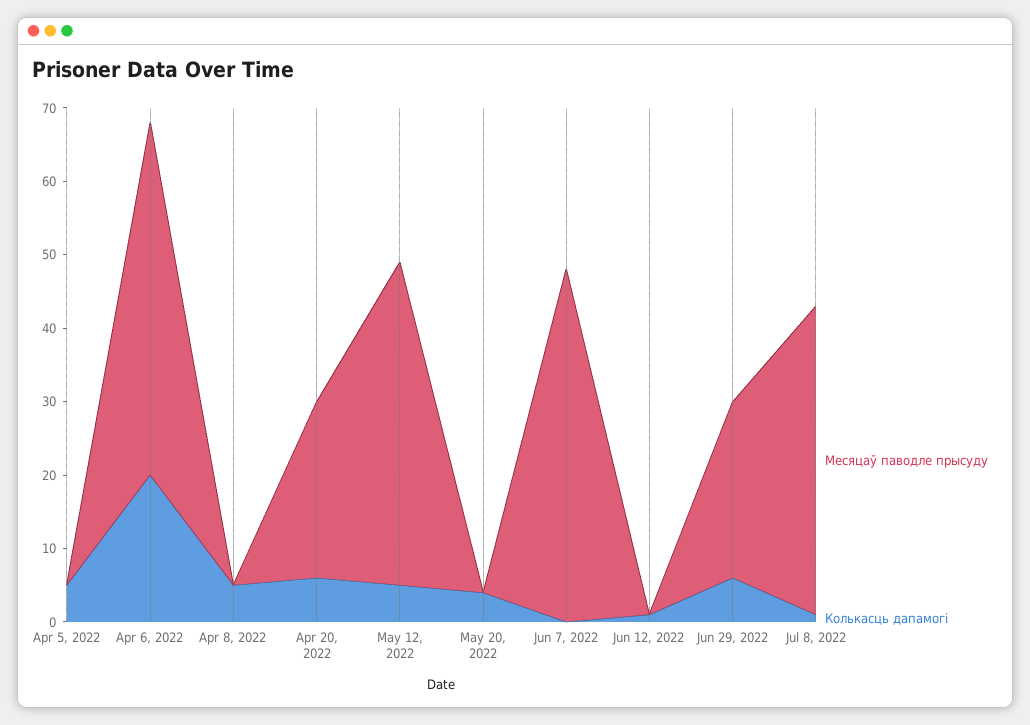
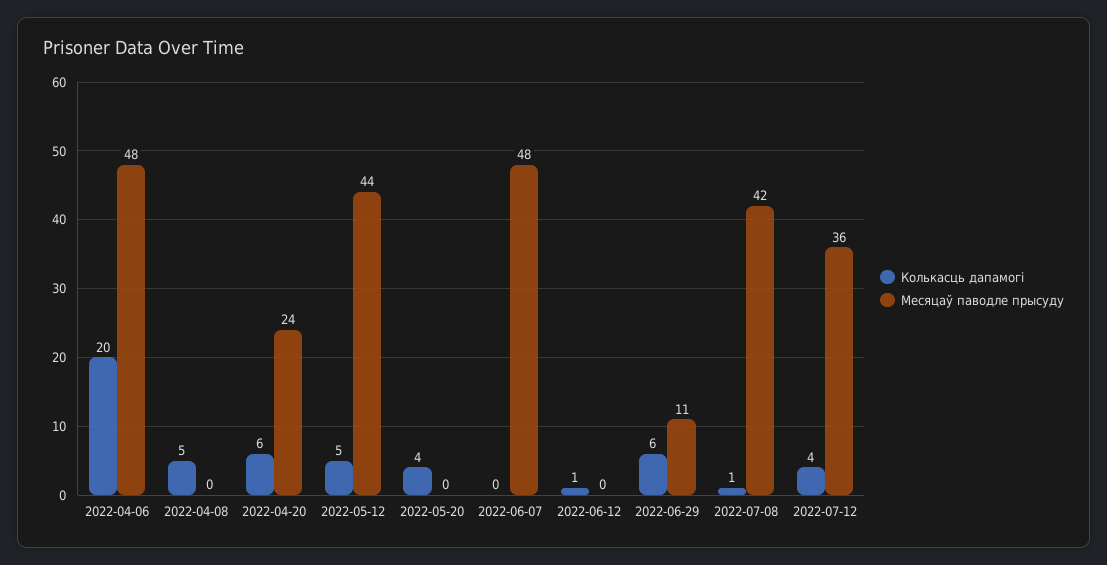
Месяцаў паводле прысуду, Apr 5, 2022: 0 -> none
Колькасць дапамогі, Apr 5, 2022: 5 -> none
Месяцаў паводле прысуду, Jun 29, 2022: 25 -> 11
Колькасць дапамогі, 2022-07-12: none -> 4
Месяцаў паводле прысуду, 2022-07-12: none -> 36

